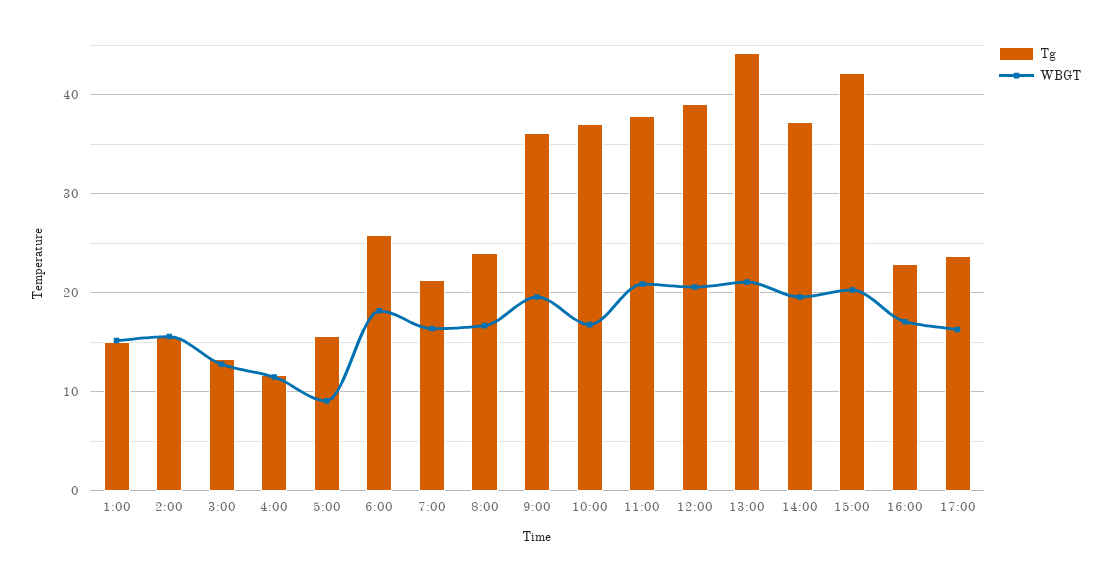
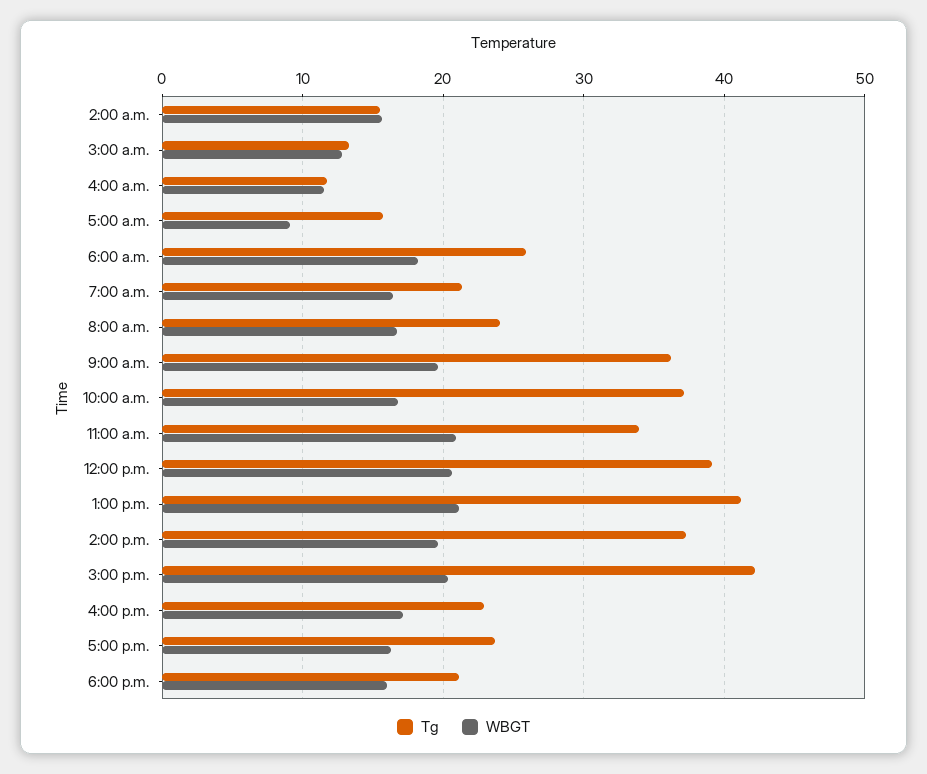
Tg, 1:00: 15 -> none
WBGT, 1:00: 15 -> none
Tg, 11:00: 38 -> 34
Tg, 13:00: 44 -> 41
Tg, 6:00 p.m.: none -> 21
WBGT, 6:00 p.m.: none -> 16

